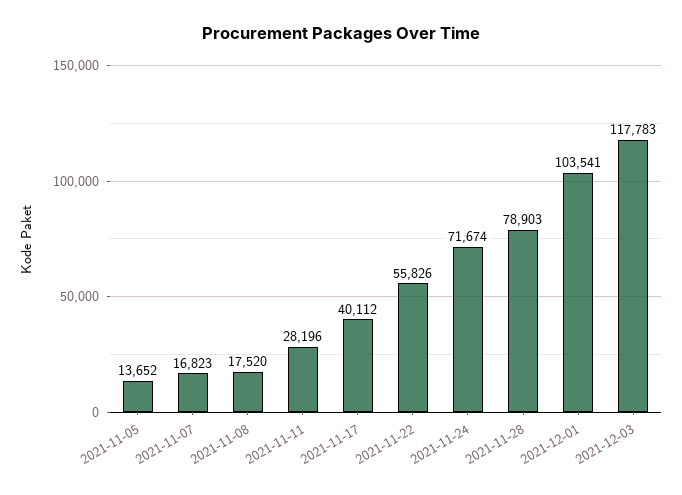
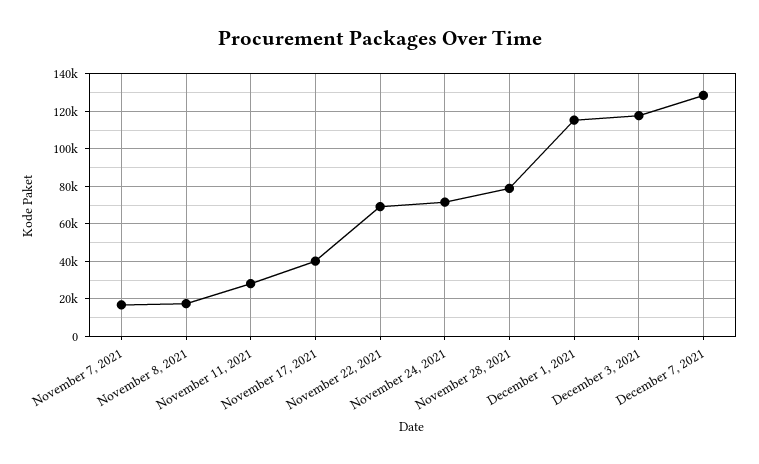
2021-11-05: 13652 -> none
2021-11-22: 55826 -> 70000
2021-12-01: 103541 -> 115000
December 7, 2021: none -> 130000

